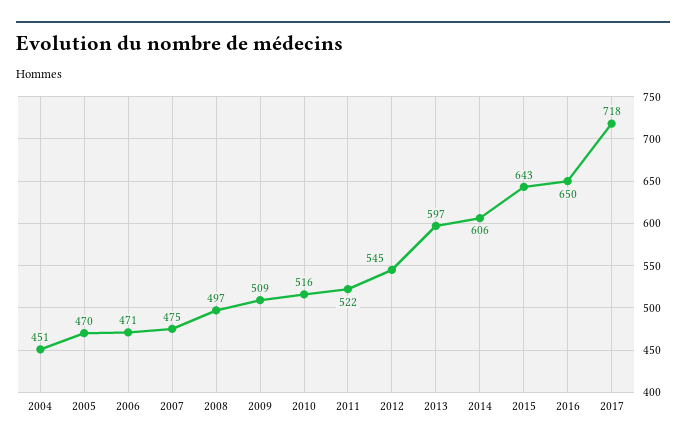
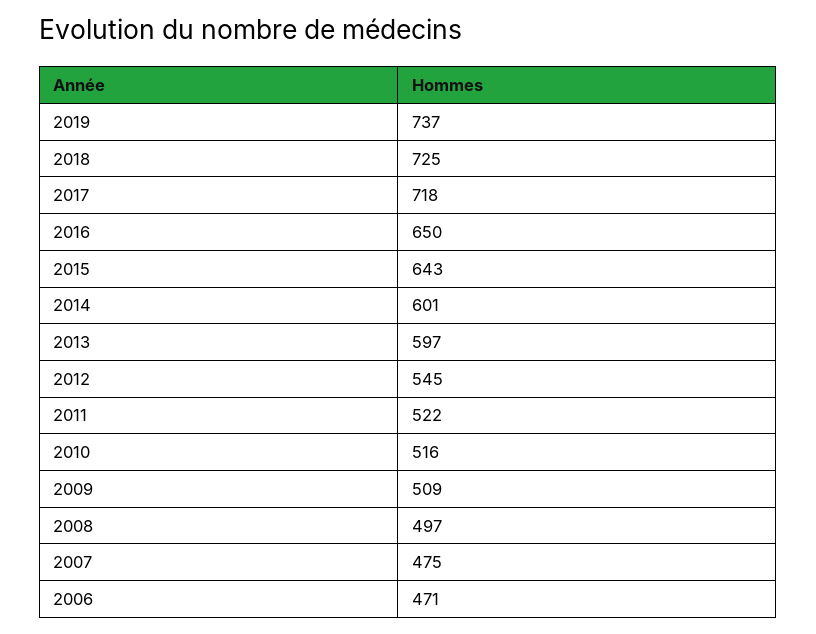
2004: 451 -> none
2005: 470 -> none
2014: 606 -> 601
2019: none -> 737
2018: none -> 725

